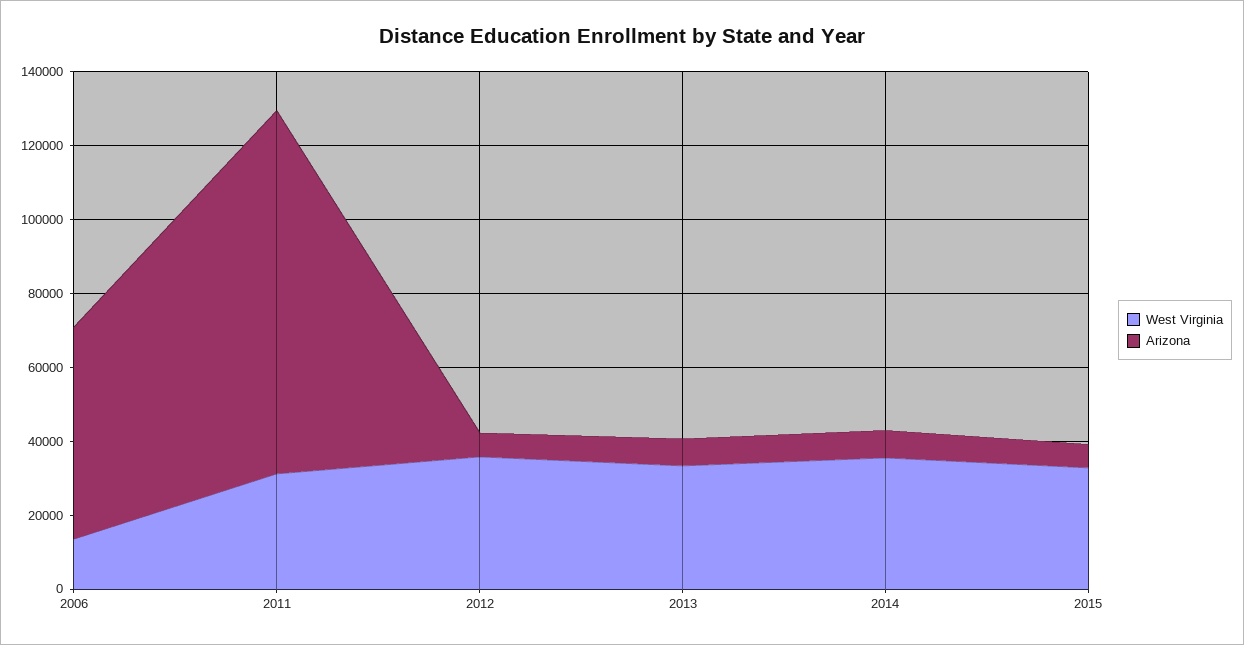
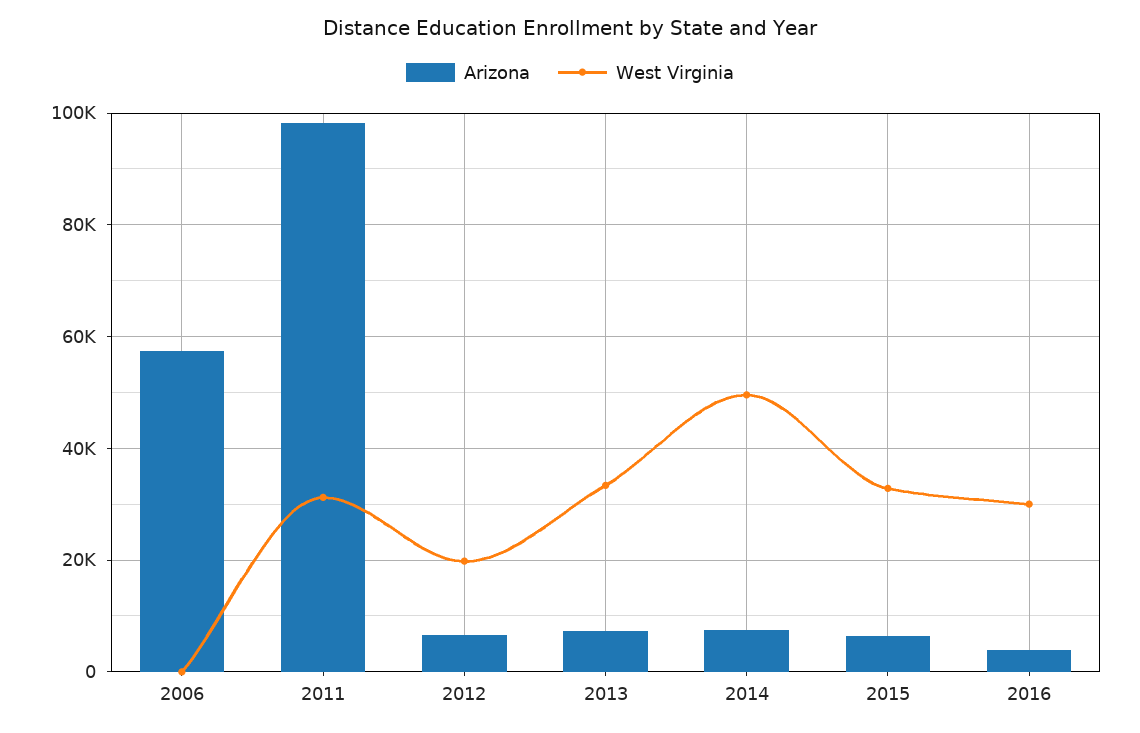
West Virginia, 2006: 15000 -> 0
West Virginia, 2012: 35000 -> 20000
West Virginia, 2014: 35000 -> 50000
Arizona, 2016: none -> 4000
West Virginia, 2016: none -> 30000

